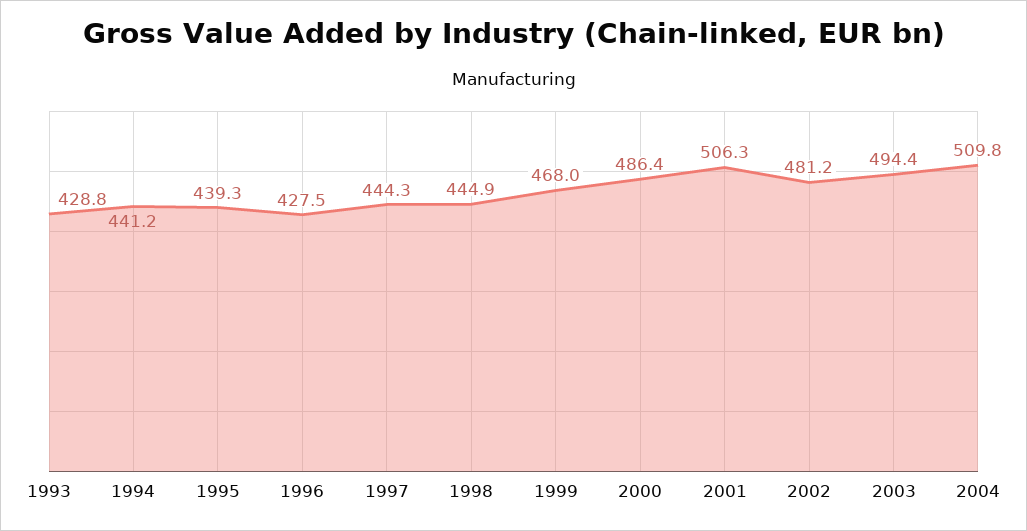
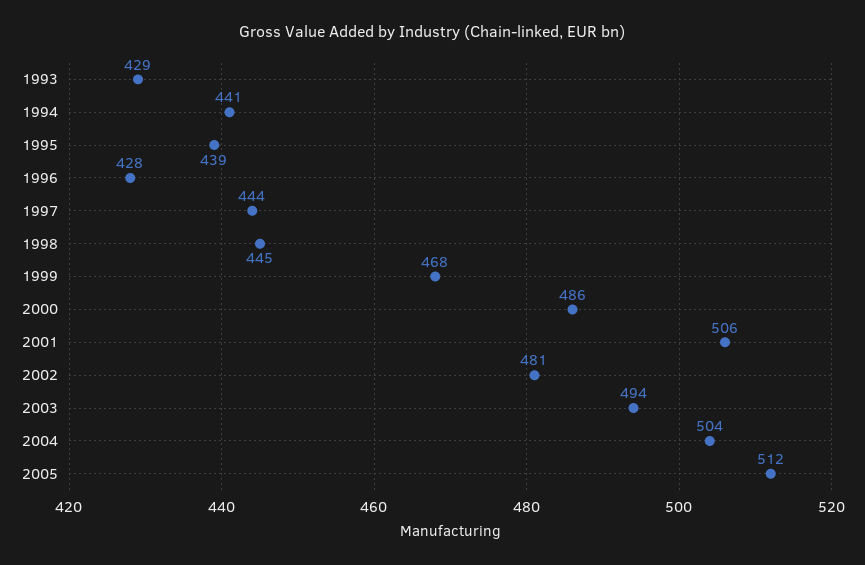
2004: 509.8 -> 504
2005: none -> 512

